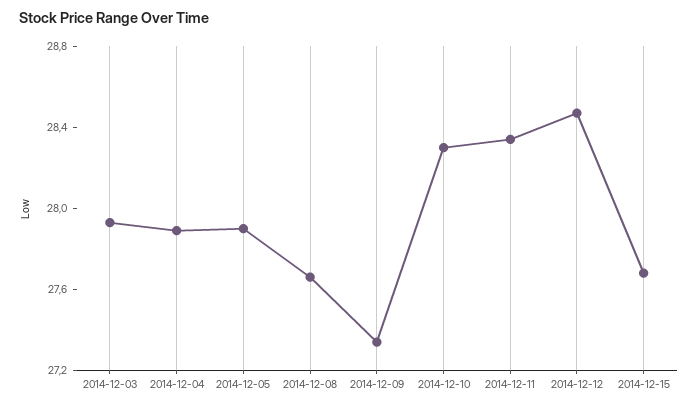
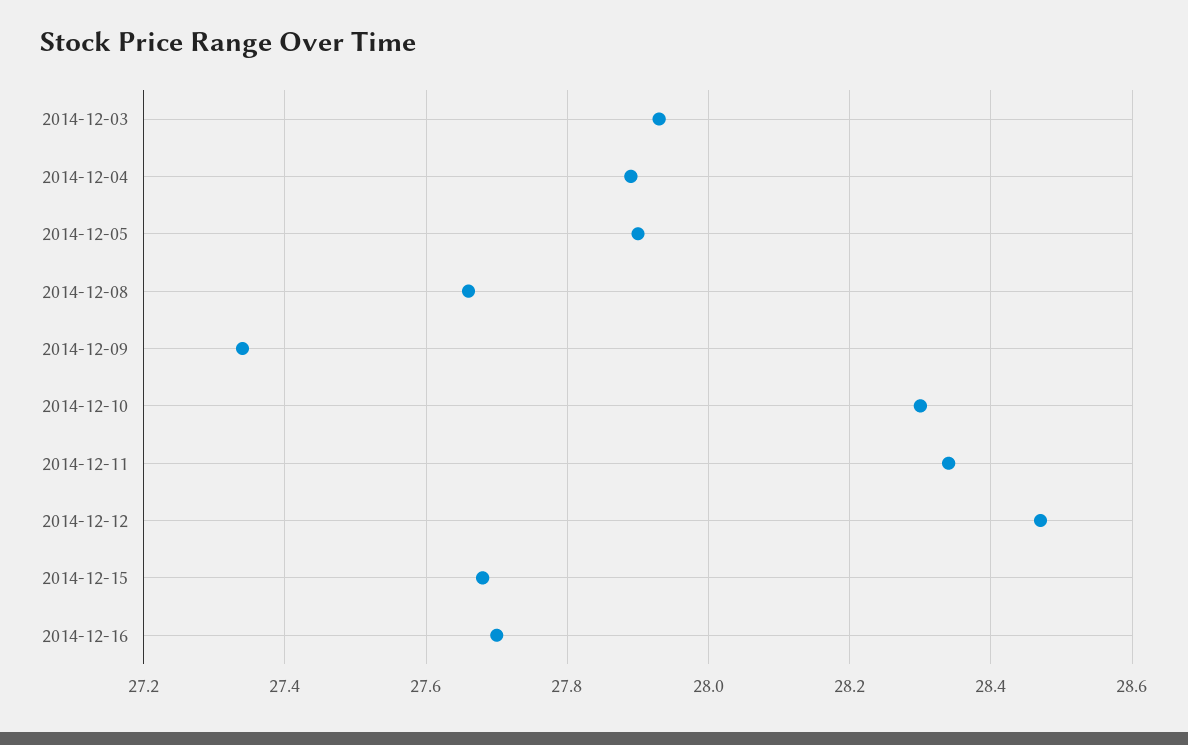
2014-12-16: none -> 27.7

